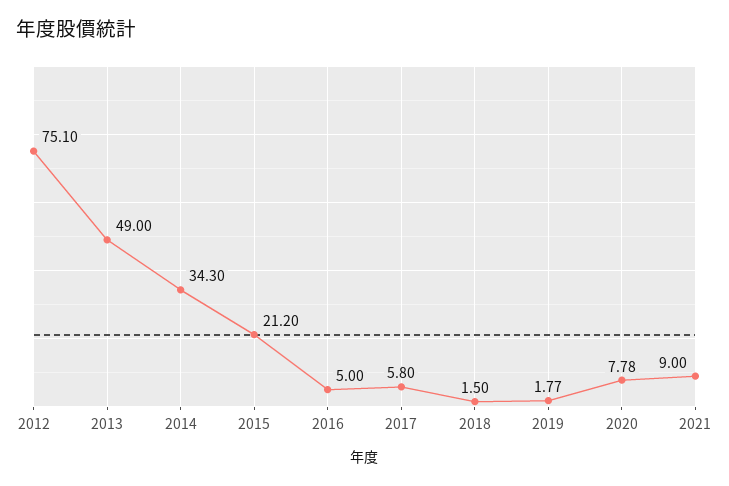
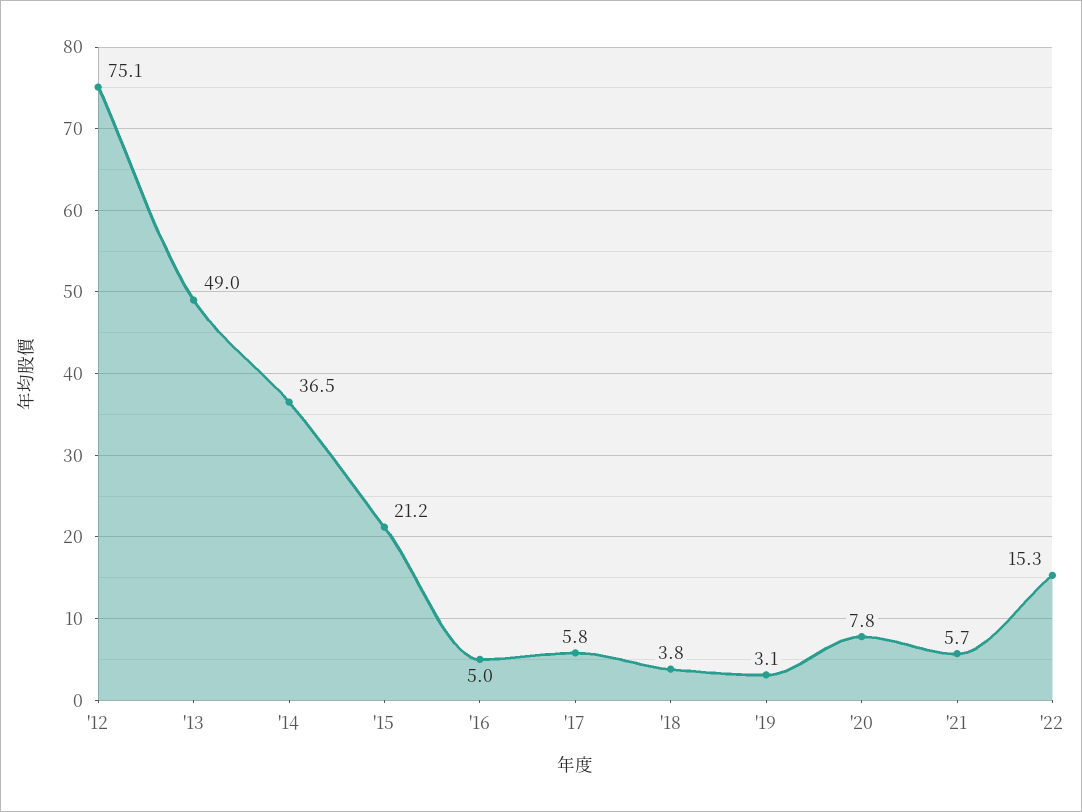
2014: 34.3 -> 36.5
2018: 1.5 -> 3.8
2019: 1.77 -> 3.1
2021: 9 -> 5.7
'22: none -> 15.3

